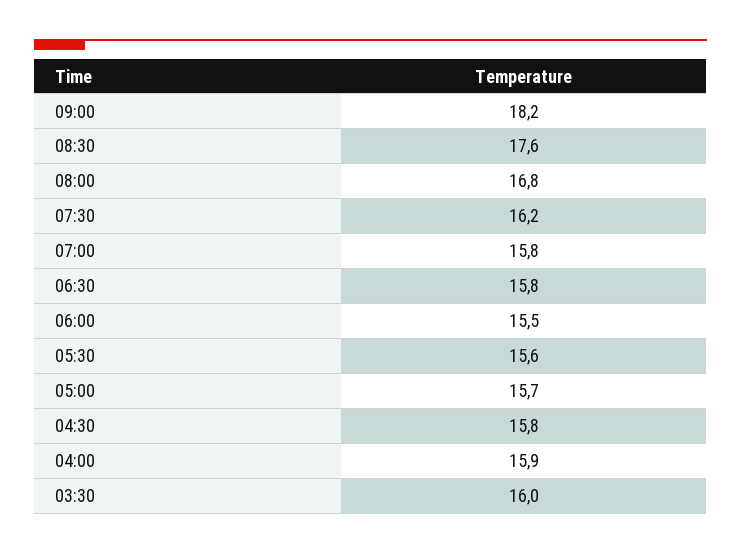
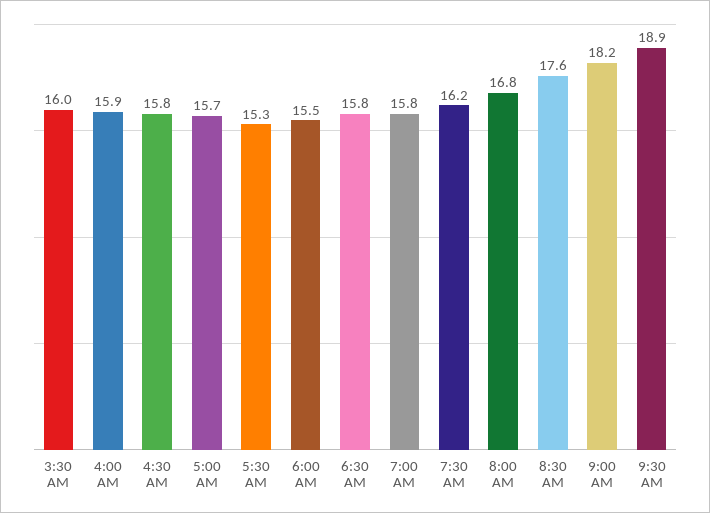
05:30: 15.6 -> 15.3
9:30 AM: none -> 18.9

